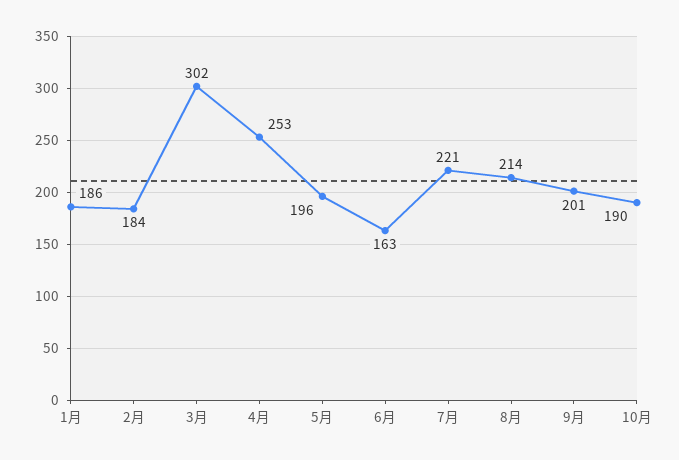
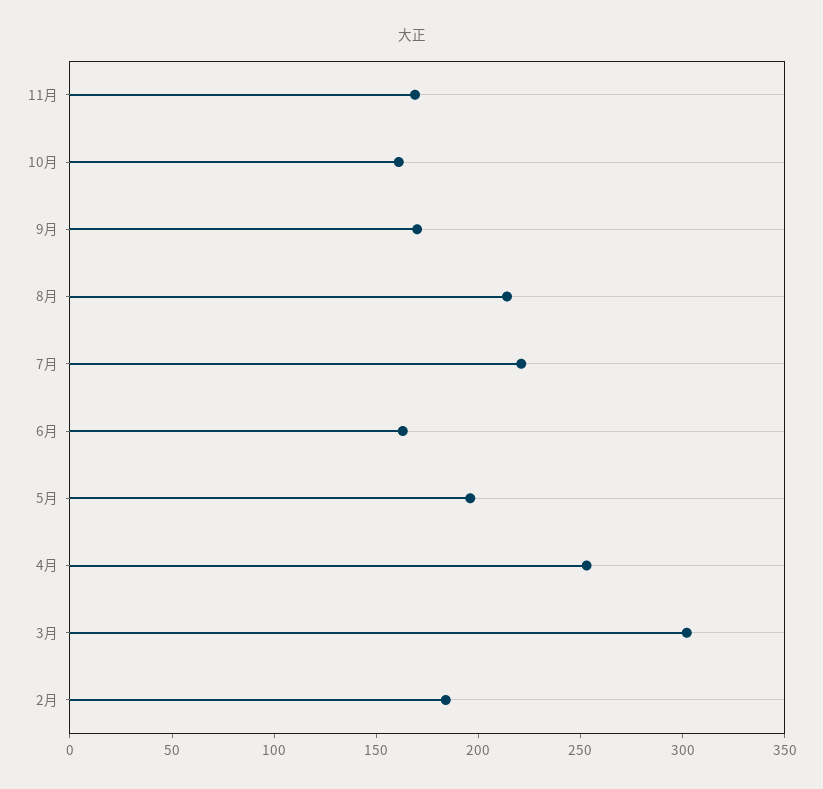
1月: 186 -> none
9月: 201 -> 170
10月: 190 -> 160
11月: none -> 170

